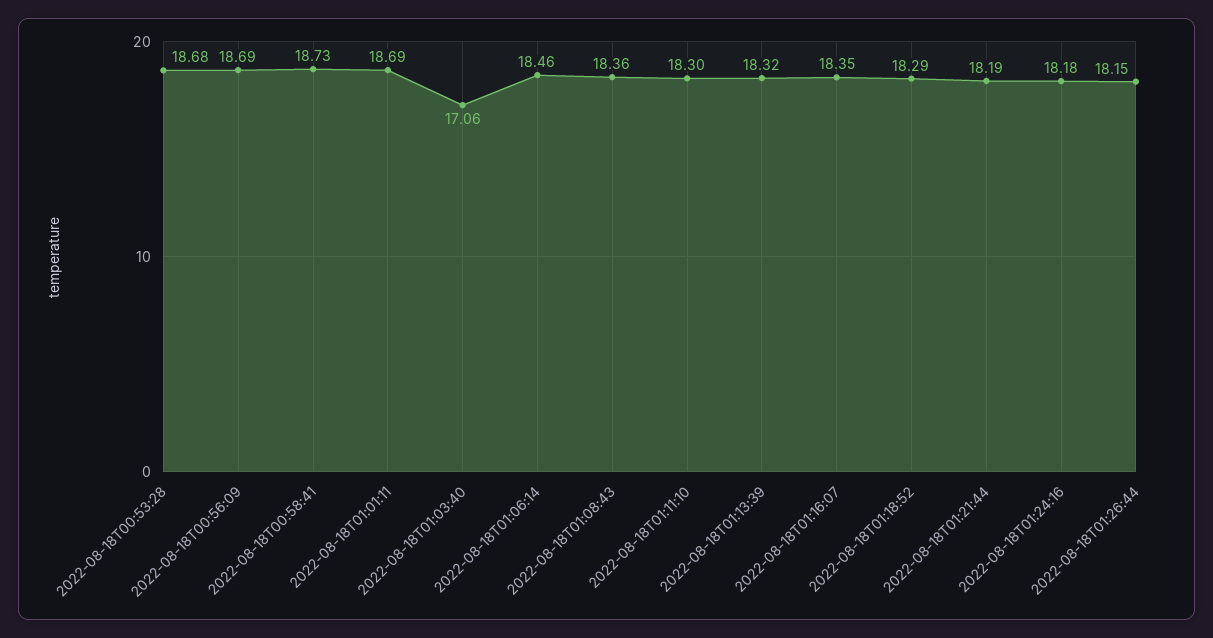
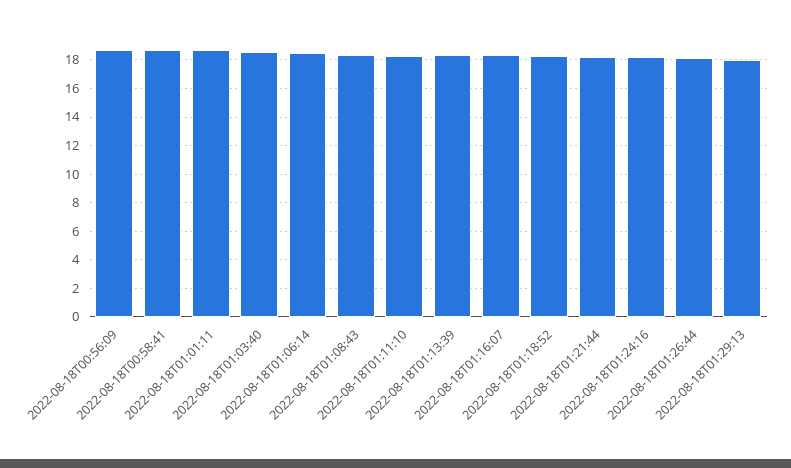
2022-08-18T00:53:28: 18.68 -> none
2022-08-18T01:03:40: 17.06 -> 18.5
2022-08-18T01:29:13: none -> 18

